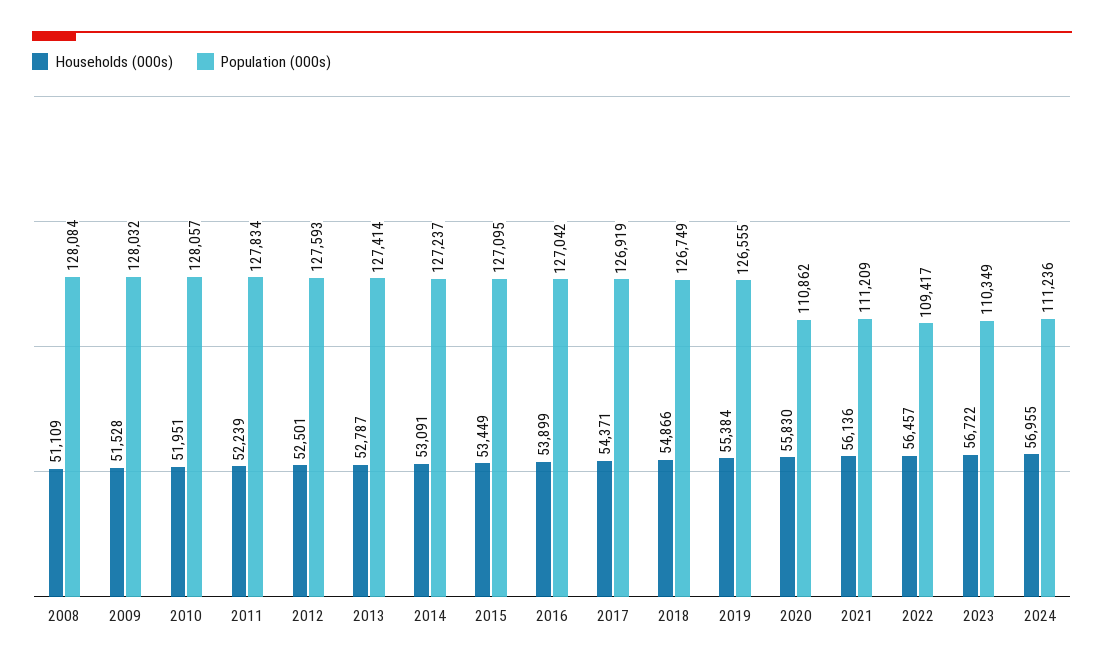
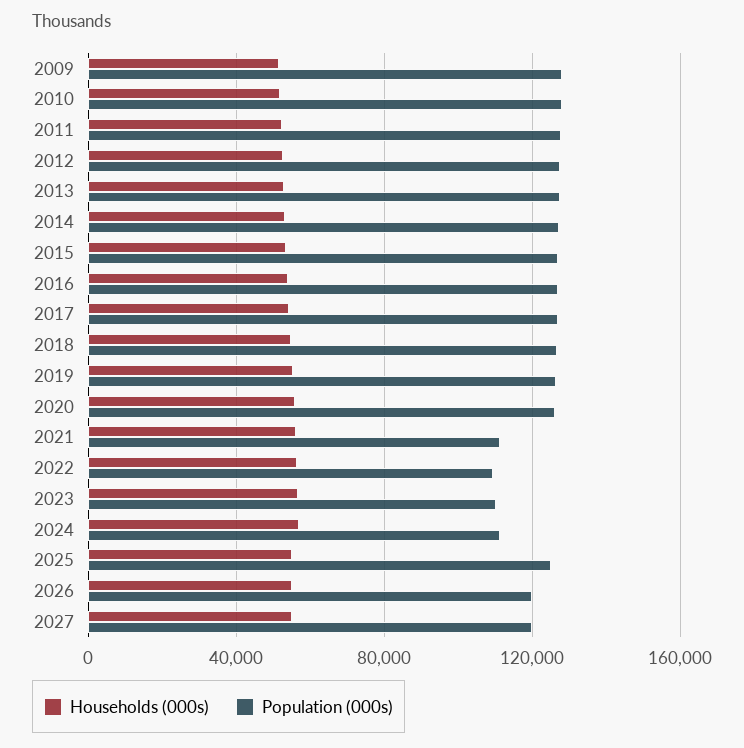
Households (000s), 2008: 51109 -> none
Population (000s), 2008: 128084 -> none
Population (000s), 2020: 110862 -> 125000
Households (000s), 2025: none -> 55000
Population (000s), 2025: none -> 125000
Households (000s), 2026: none -> 55000
Population (000s), 2026: none -> 120000
Households (000s), 2027: none -> 55000
Population (000s), 2027: none -> 120000

